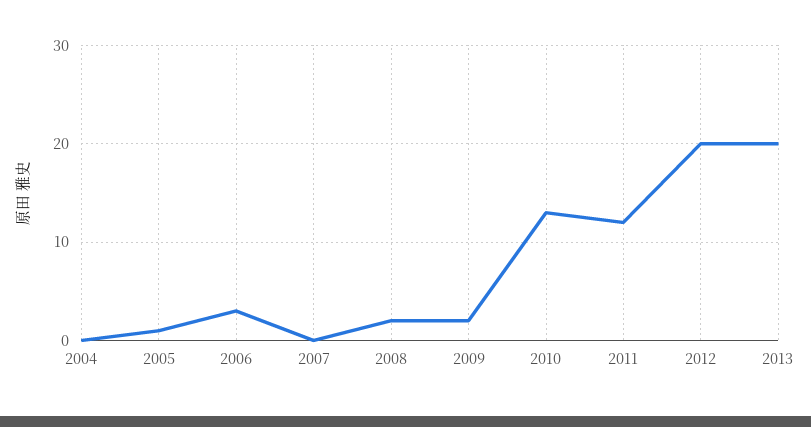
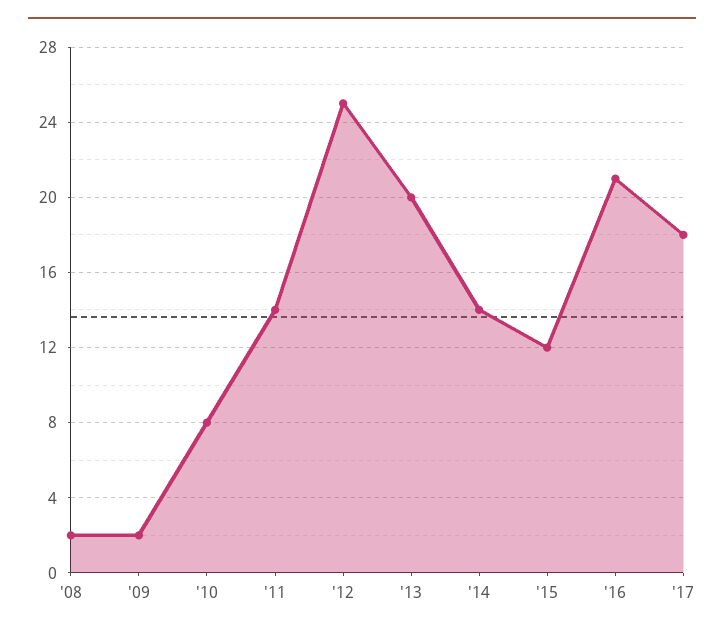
2004: 0 -> none
2005: 1 -> none
2006: 3 -> none
2007: 0 -> none
2010: 13 -> 8
2011: 12 -> 14
2012: 20 -> 25
'14: none -> 14
'15: none -> 12
'16: none -> 21
'17: none -> 18

